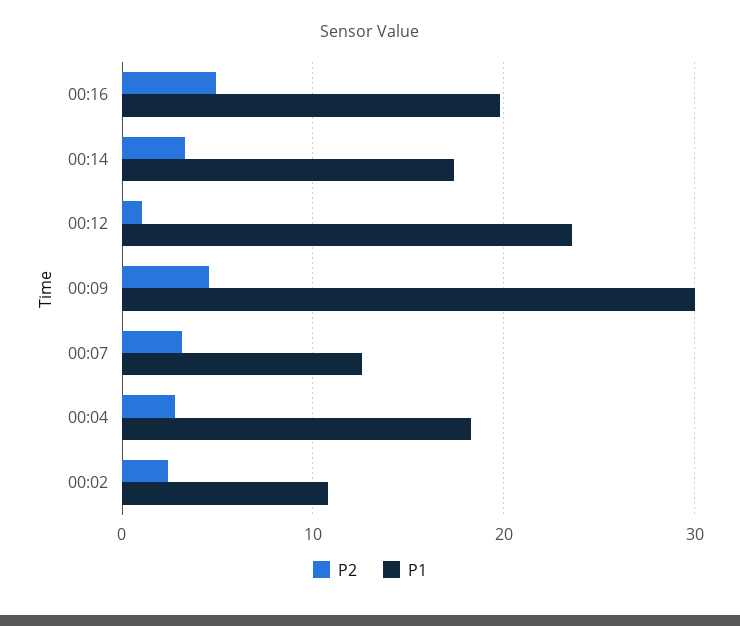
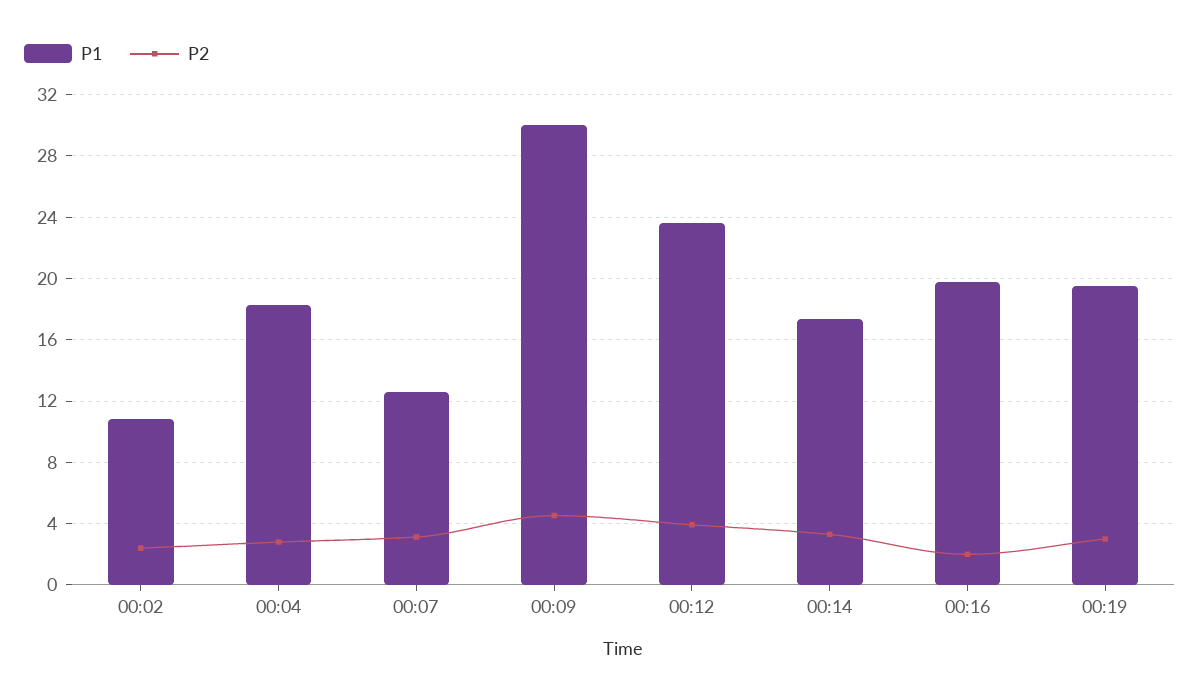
P2, 00:16: 5 -> 2
P2, 00:12: 1 -> 4
P1, 00:19: none -> 19.5
P2, 00:19: none -> 3

